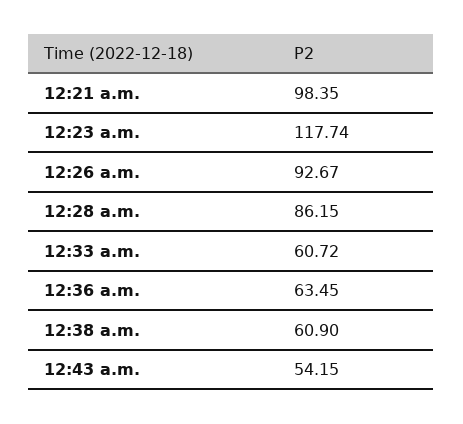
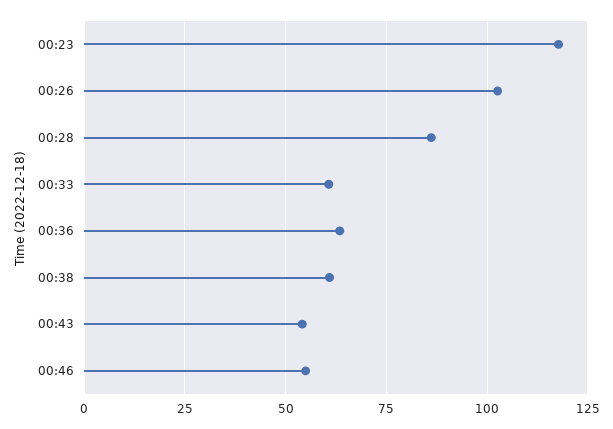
12:21 a.m.: 98.35 -> none
12:26 a.m.: 92.67 -> 102.5
00:46: none -> 55

